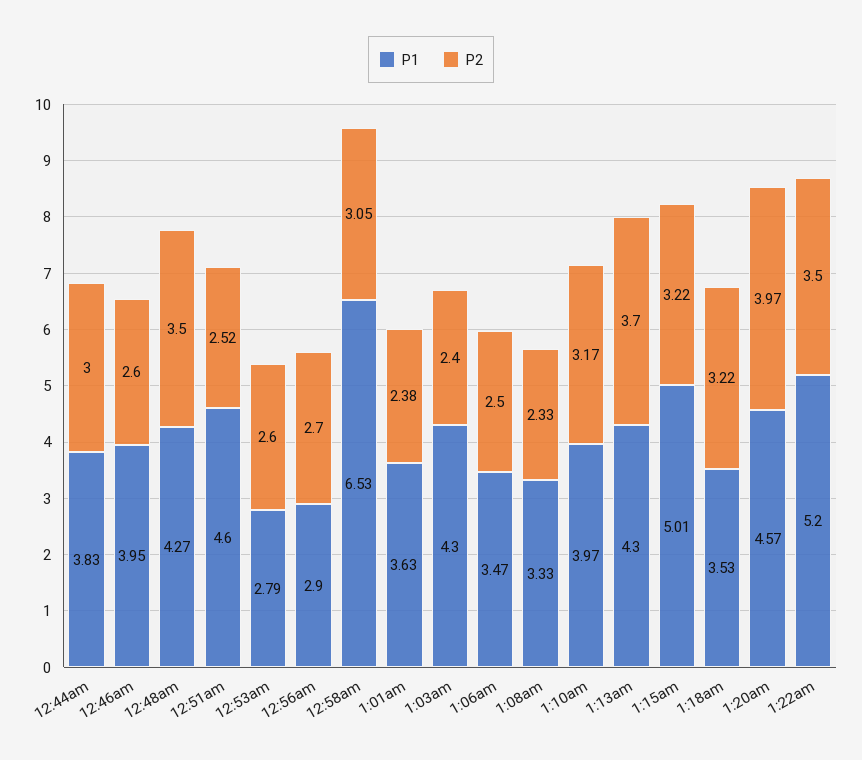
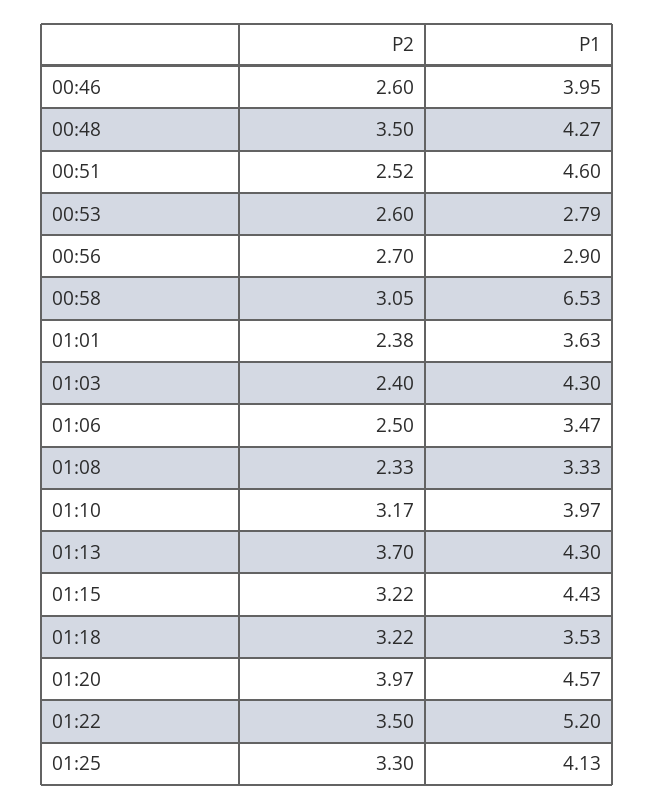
P1, 12:44am: 3.83 -> none
P2, 12:44am: 3 -> none
P1, 1:15am: 5.01 -> 4.43
P2, 01:25: none -> 3.3
P1, 01:25: none -> 4.13

